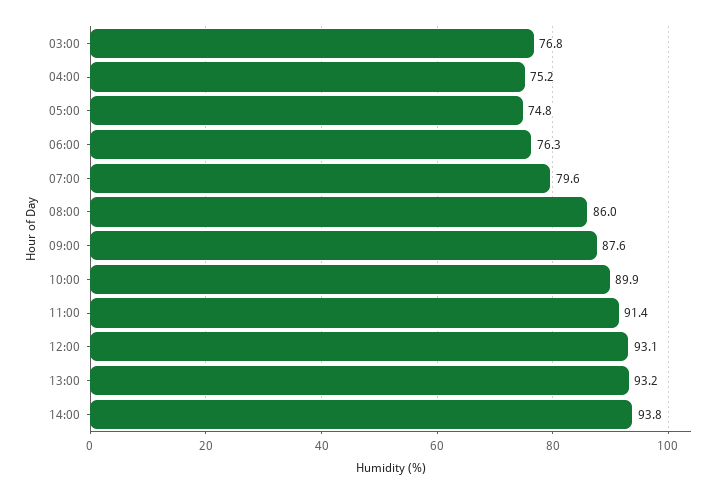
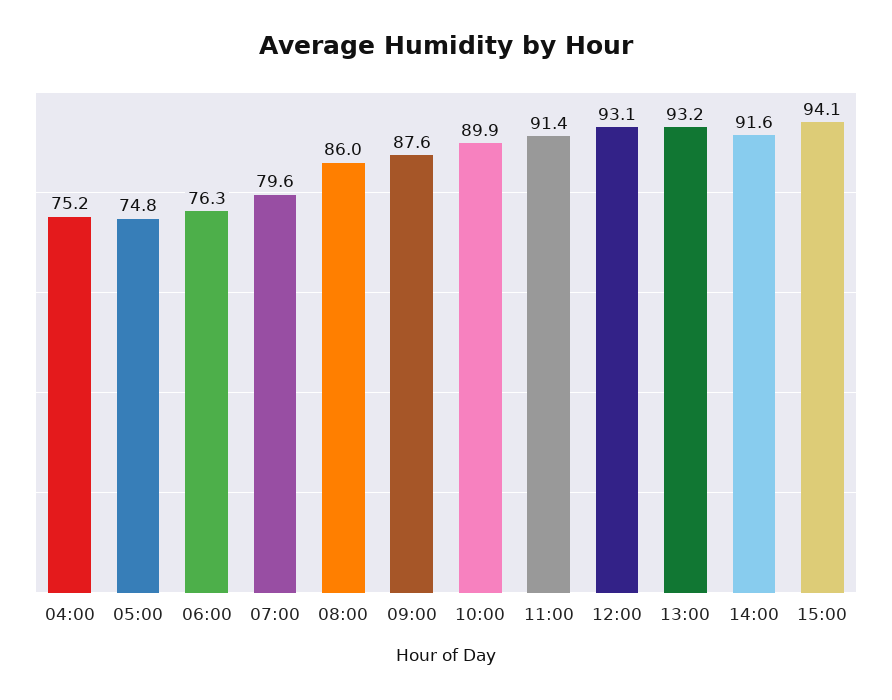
03:00: 76.8 -> none
14:00: 93.8 -> 91.6
15:00: none -> 94.1

